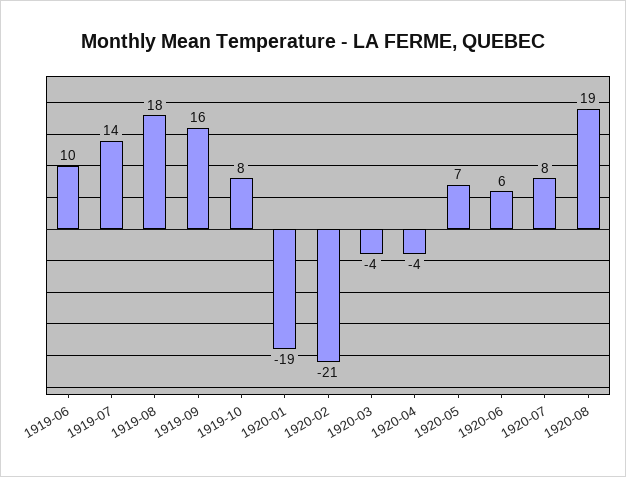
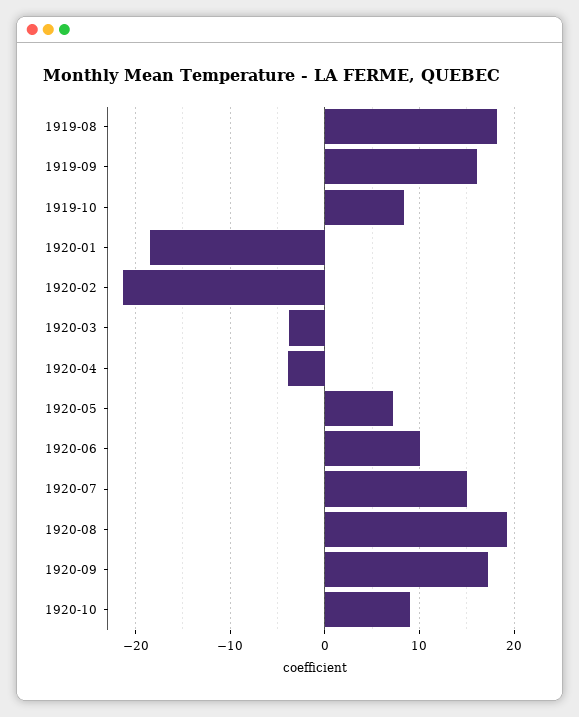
1919-06: 10 -> none
1919-07: 14 -> none
1920-06: 6 -> 10
1920-07: 8 -> 15
1920-09: none -> 17
1920-10: none -> 9

